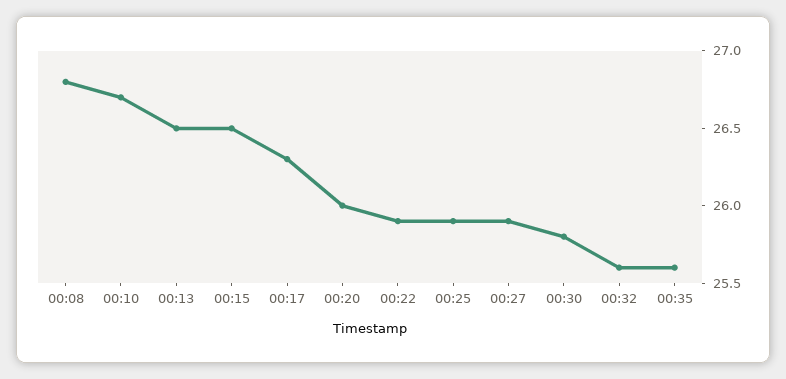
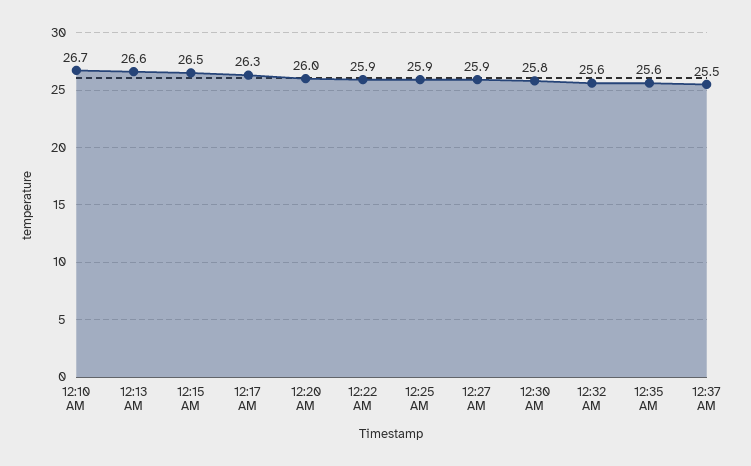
00:08: 26.8 -> none
00:13: 26.5 -> 26.6
12:37 AM: none -> 25.5

